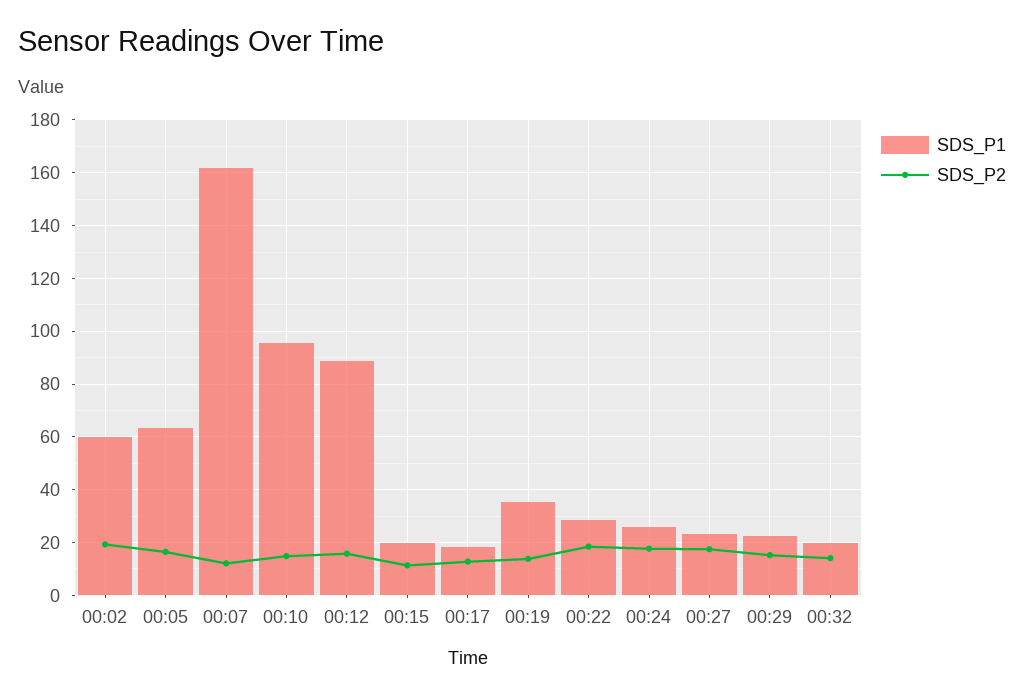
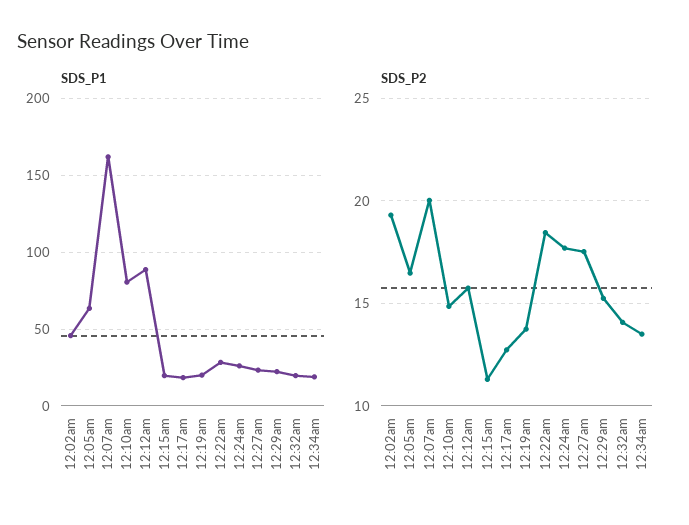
SDS_P1, 00:02: 60 -> 45
SDS_P2, 00:07: 12.5 -> 20
SDS_P1, 00:10: 95 -> 80
SDS_P1, 00:19: 35 -> 20
SDS_P1, 12:34am: none -> 20
SDS_P2, 12:34am: none -> 13.5

